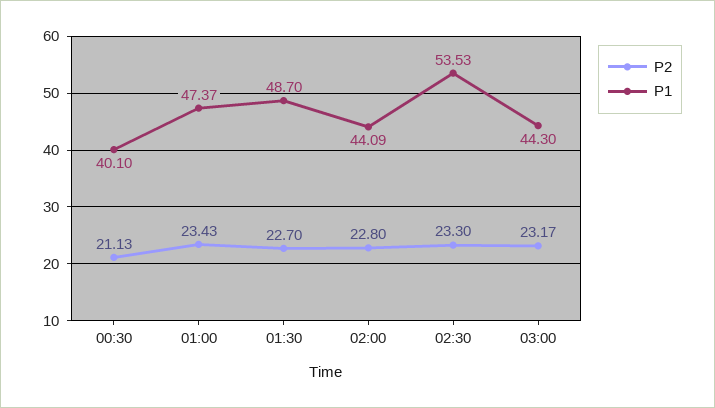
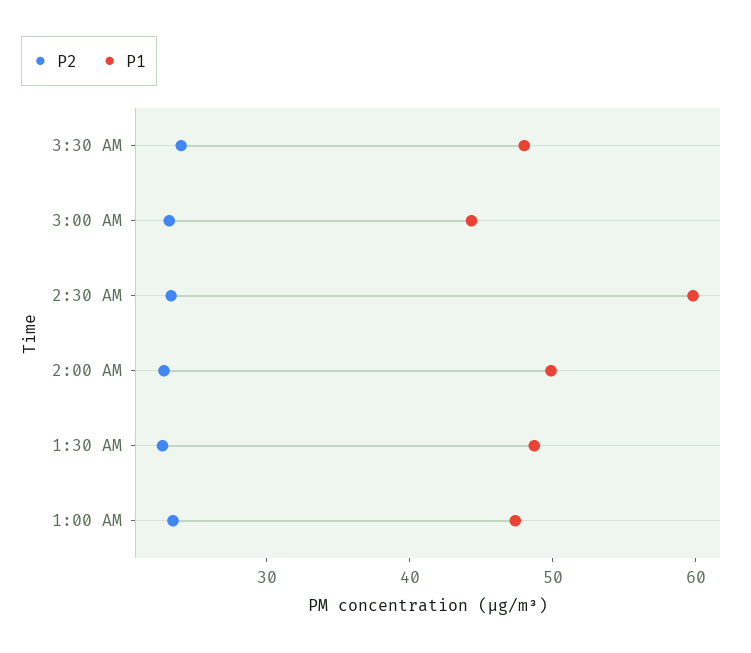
P2, 00:30: 21.13 -> none
P1, 00:30: 40.1 -> none
P1, 02:00: 44.09 -> 50
P1, 02:30: 53.53 -> 60
P2, 3:30 AM: none -> 24
P1, 3:30 AM: none -> 48

